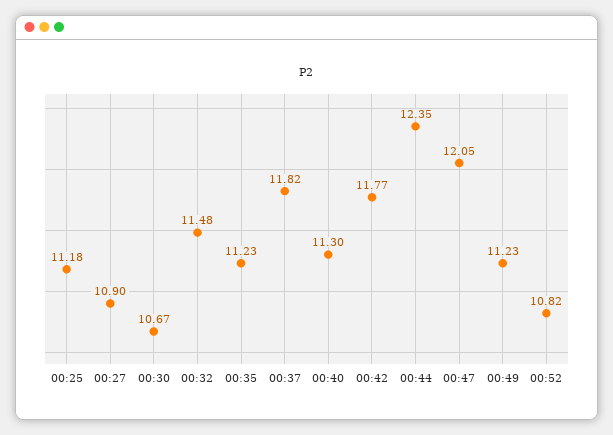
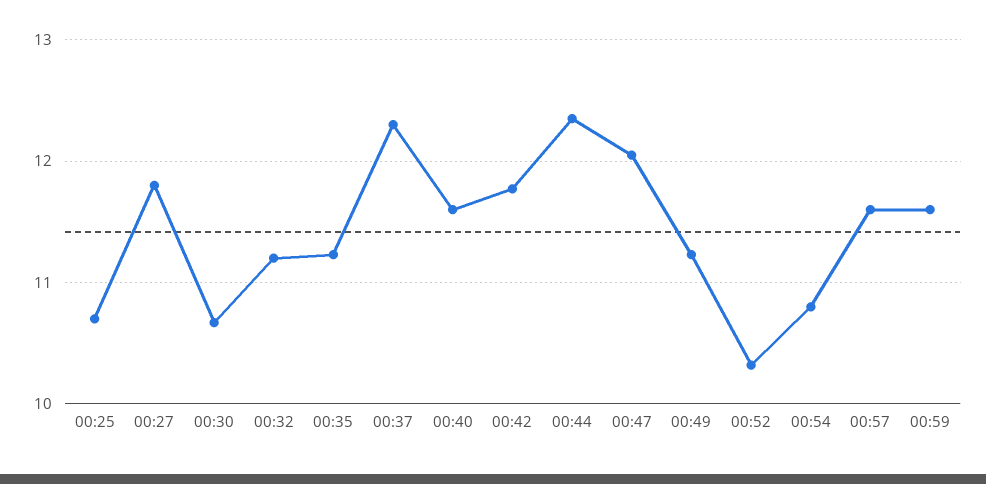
00:25: 11.18 -> 10.7
00:27: 10.9 -> 11.8
00:32: 11.48 -> 11.2
00:37: 11.82 -> 12.3
00:40: 11.3 -> 11.6
00:52: 10.82 -> 10.3
00:54: none -> 10.8
00:57: none -> 11.6
00:59: none -> 11.6

